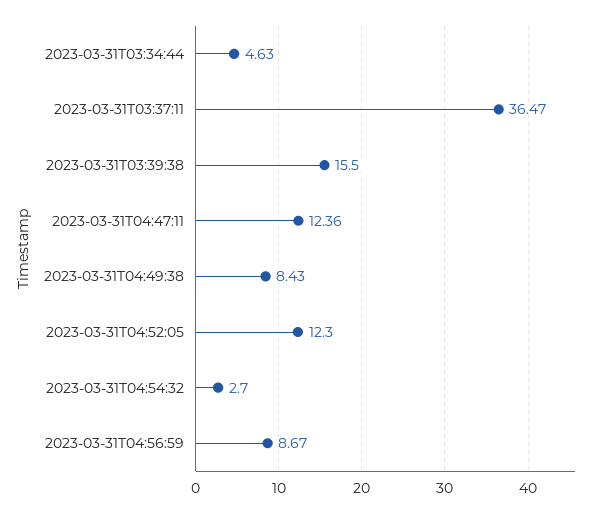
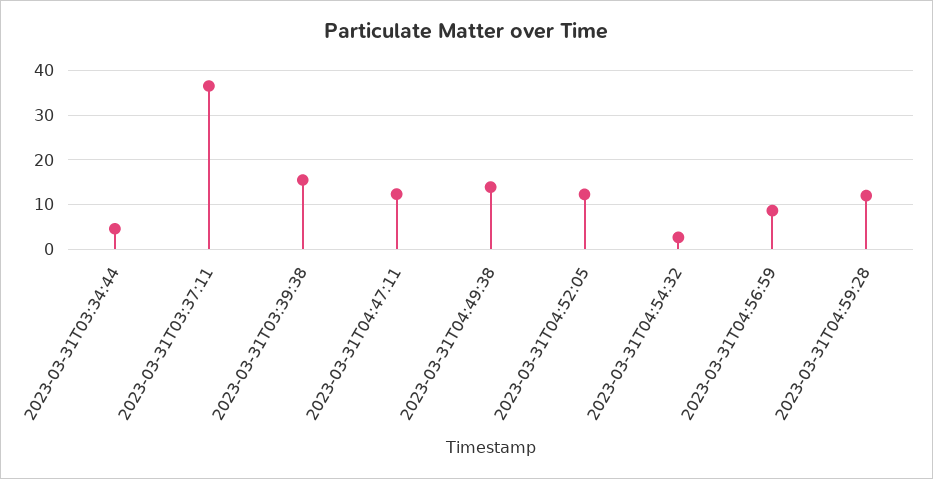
2023-03-31T04:49:38: 8.43 -> 14
2023-03-31T04:59:28: none -> 12

